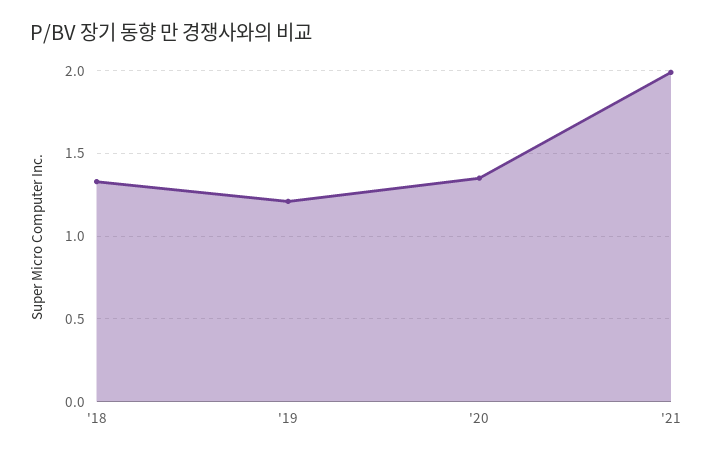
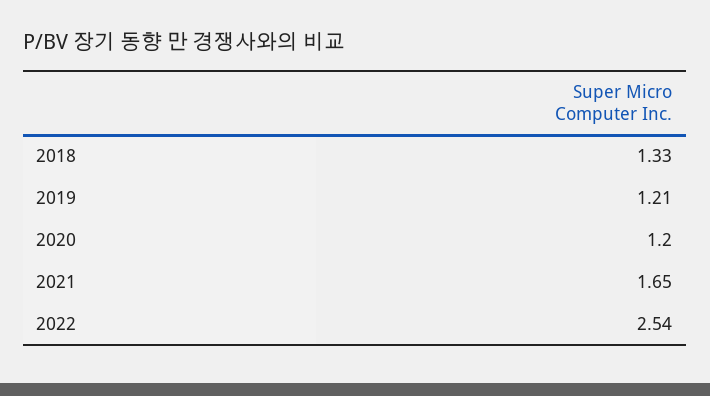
'20: 1.35 -> 1.2
'21: 2 -> 1.65
2022: none -> 2.54

